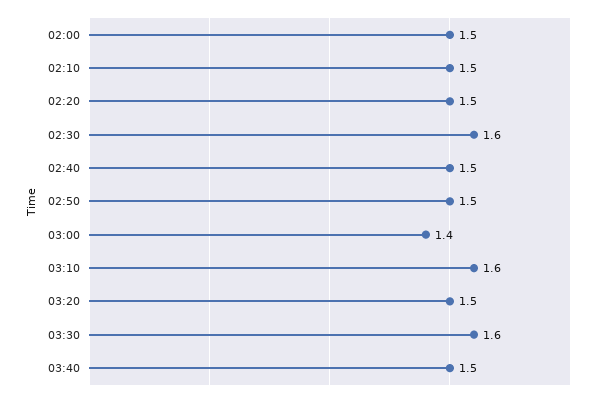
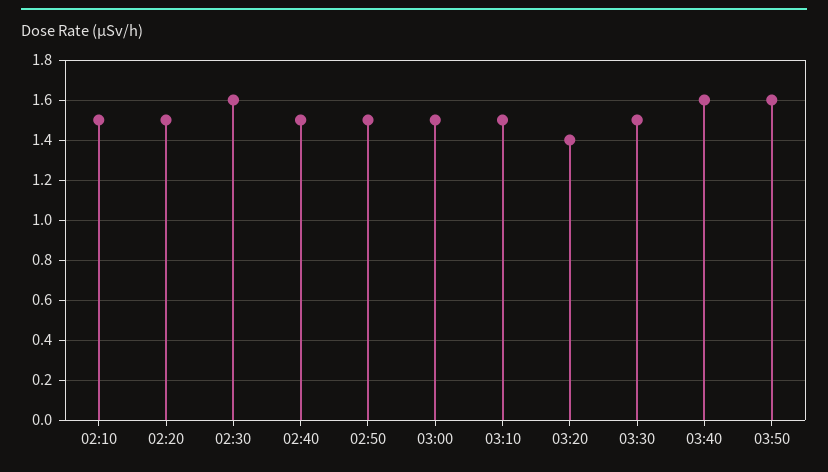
02:00: 1.5 -> none
03:00: 1.4 -> 1.5
03:10: 1.6 -> 1.5
03:20: 1.5 -> 1.4
03:30: 1.6 -> 1.5
03:40: 1.5 -> 1.6
03:50: none -> 1.6

